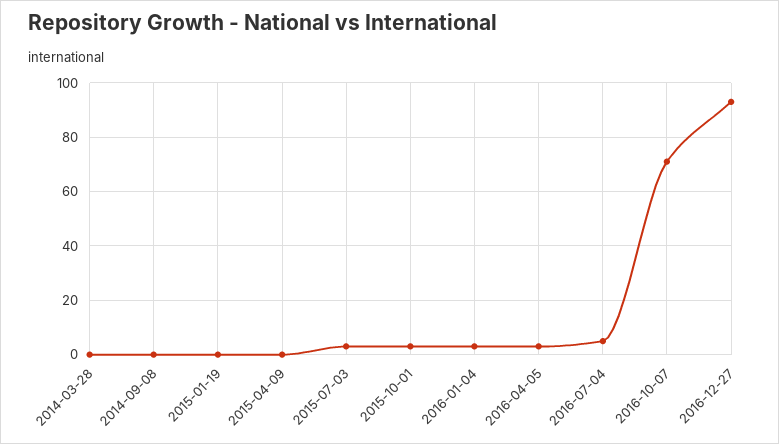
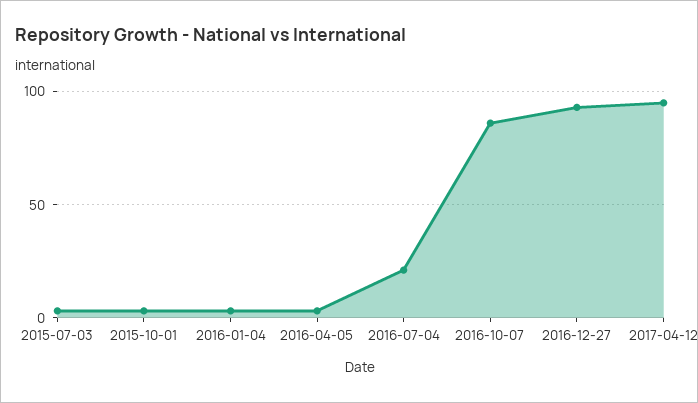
2014-03-28: 0 -> none
2014-09-08: 0 -> none
2015-01-19: 0 -> none
2015-04-09: 0 -> none
2016-07-04: 5 -> 20
2016-10-07: 70 -> 85
2017-04-12: none -> 95

